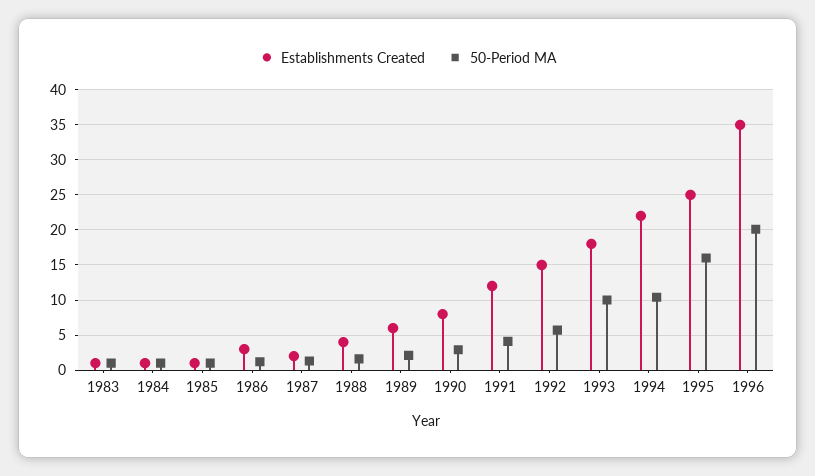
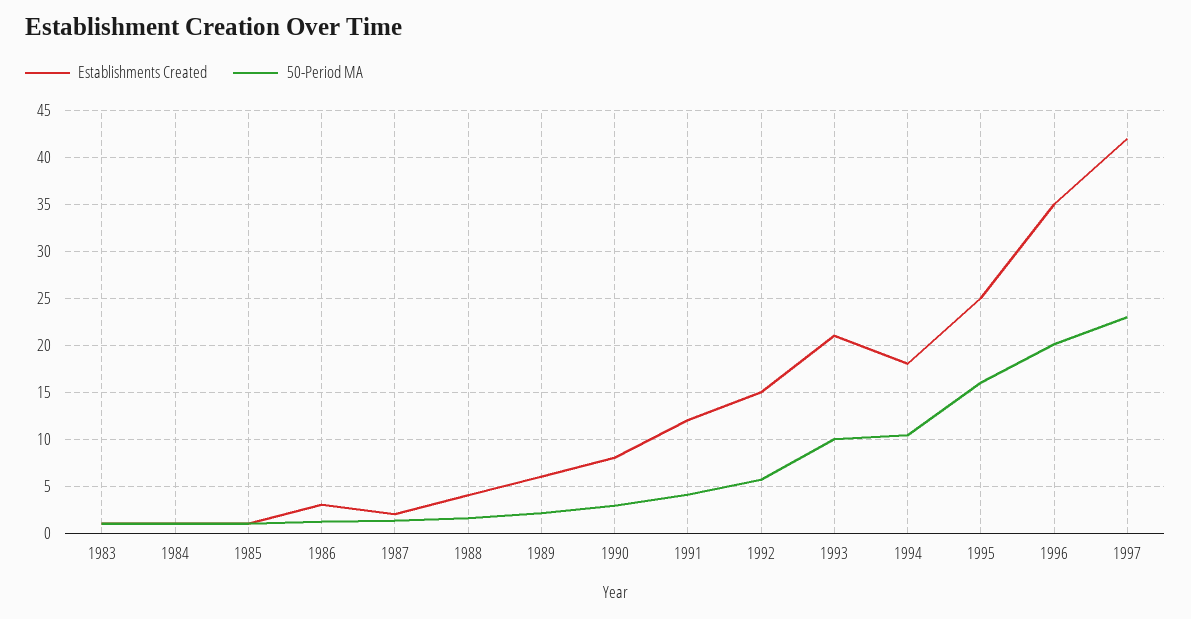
Establishments Created, 1993: 18 -> 21
Establishments Created, 1994: 22 -> 18
Establishments Created, 1997: none -> 42
50-Period MA, 1997: none -> 23

